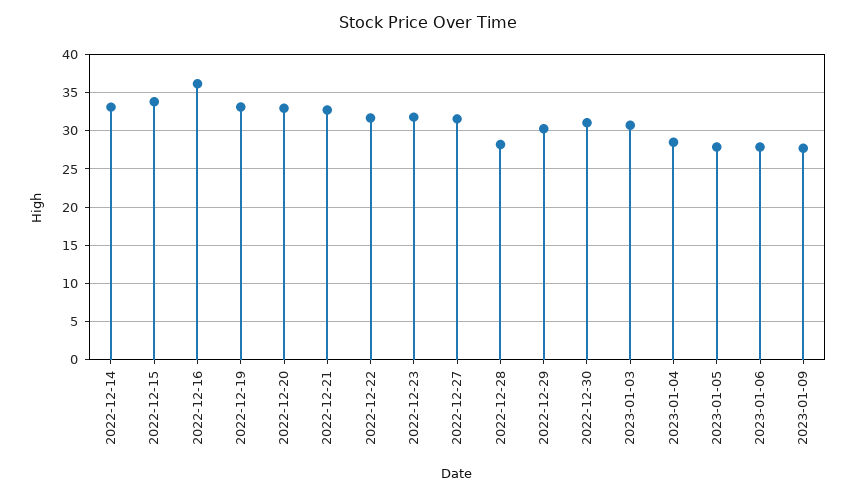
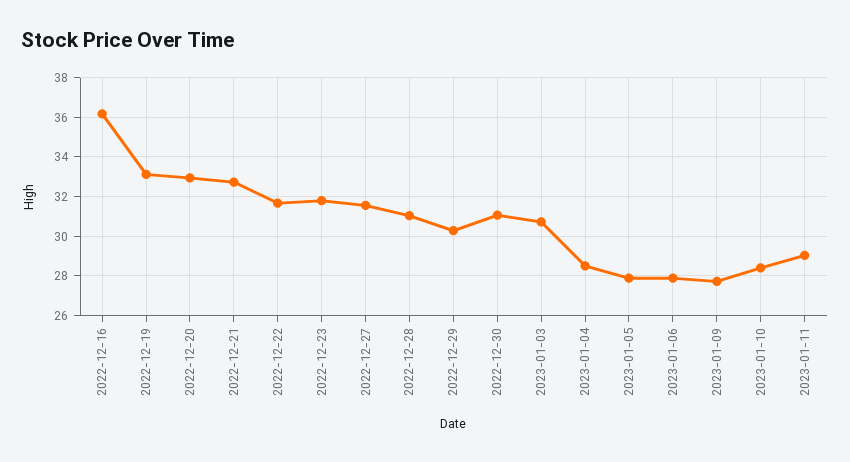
2022-12-14: 33 -> none
2022-12-15: 34 -> none
2022-12-28: 28 -> 31
2023-01-10: none -> 28.5
2023-01-11: none -> 29

